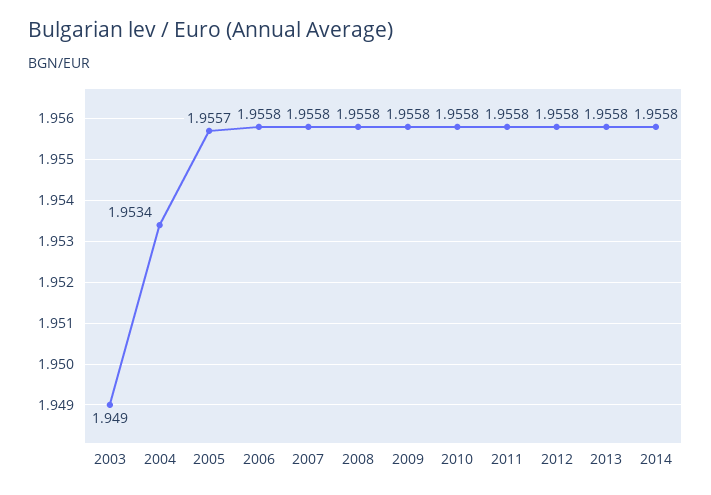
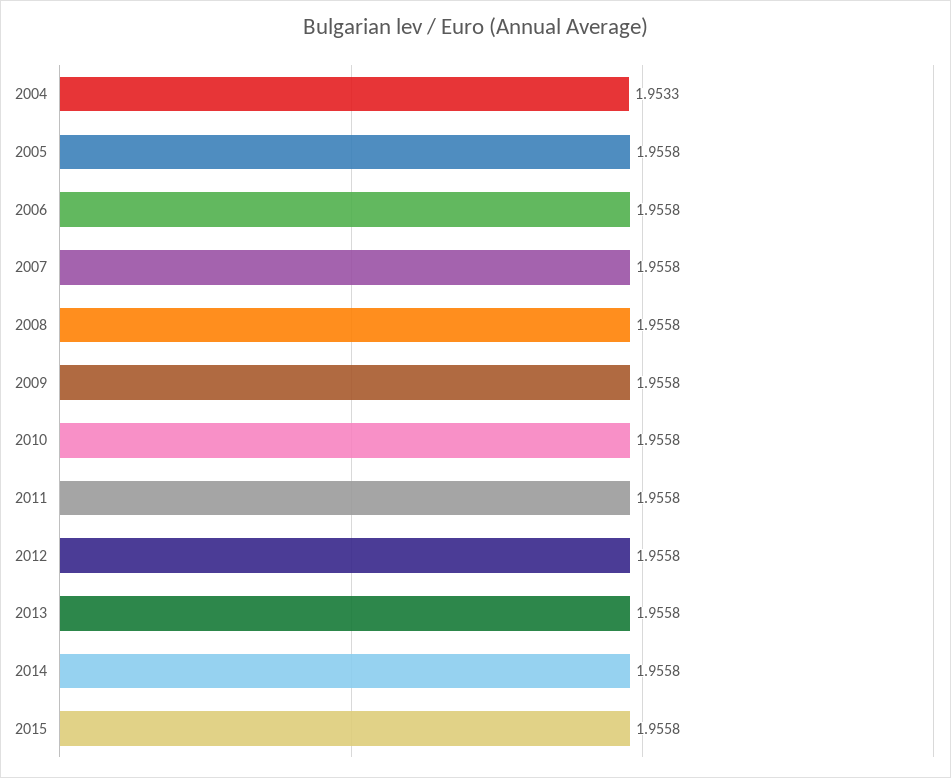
2003: 1.949 -> none
2004: 1.9534 -> 1.9533
2005: 1.9557 -> 1.9558
2015: none -> 1.9558

